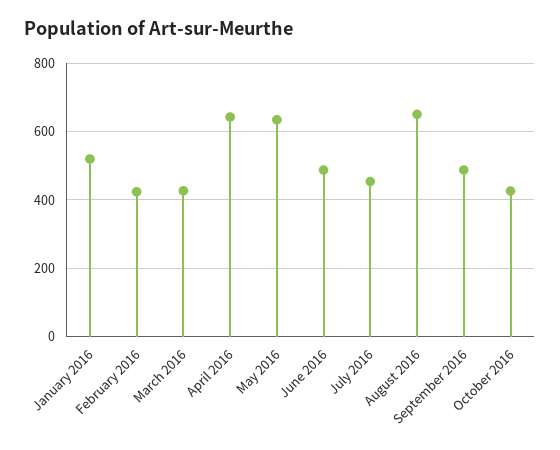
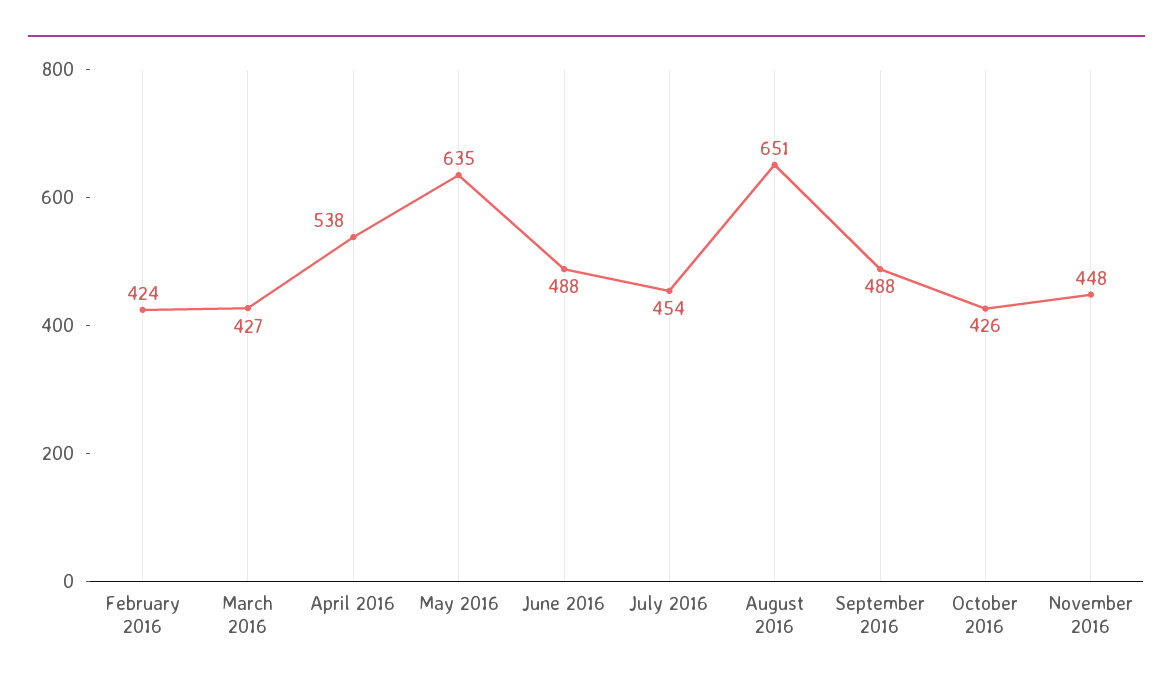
January 2016: 520 -> none
April 2016: 640 -> 538
November 2016: none -> 448

